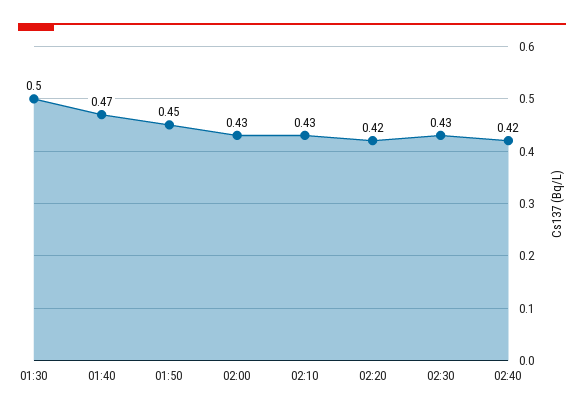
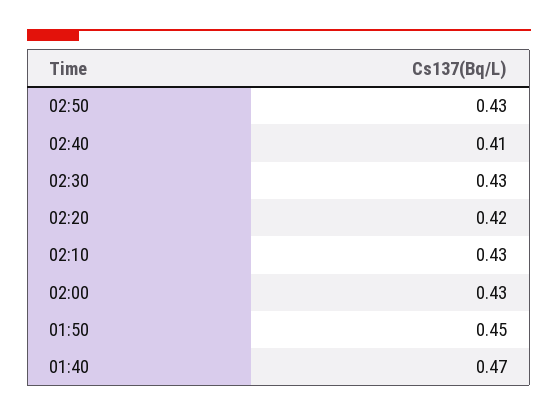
01:30: 0.5 -> none
02:40: 0.42 -> 0.41
02:50: none -> 0.43

